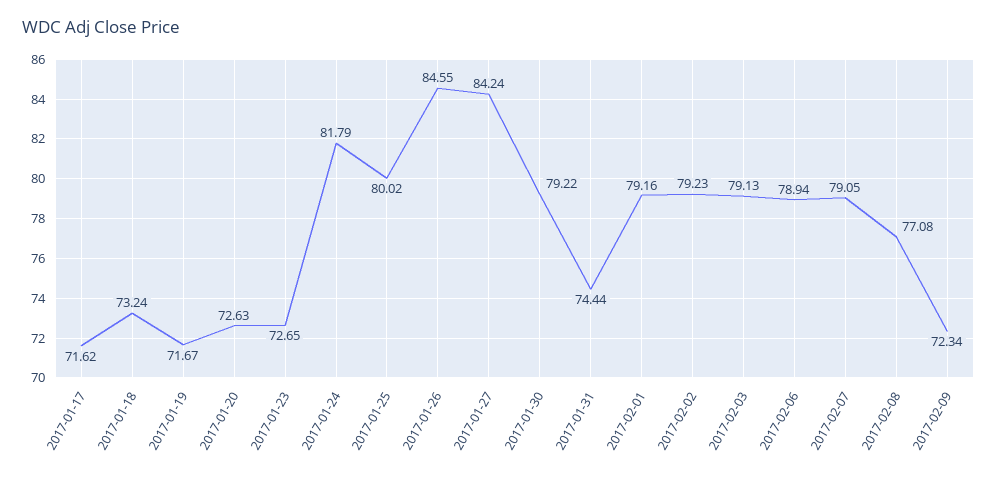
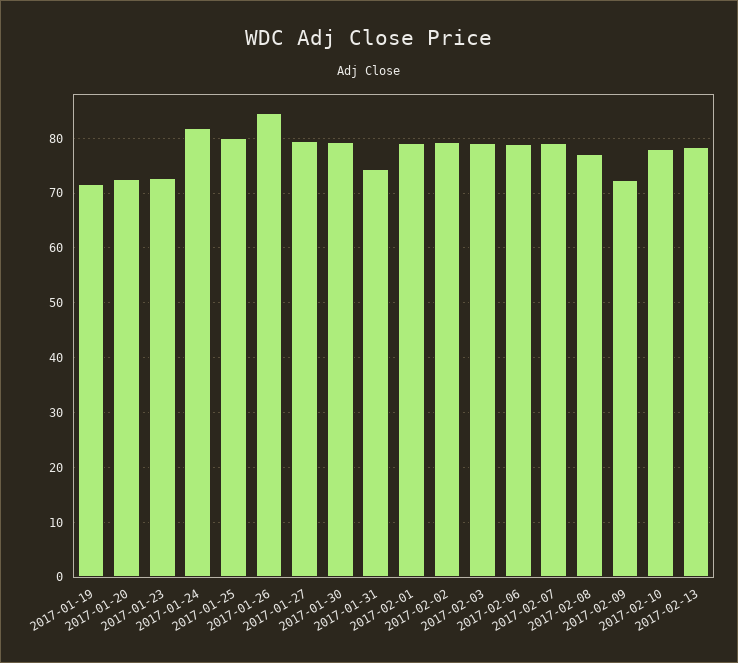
2017-01-17: 71.62 -> none
2017-01-18: 73.24 -> none
2017-01-27: 84.24 -> 80
2017-02-10: none -> 78
2017-02-13: none -> 78

